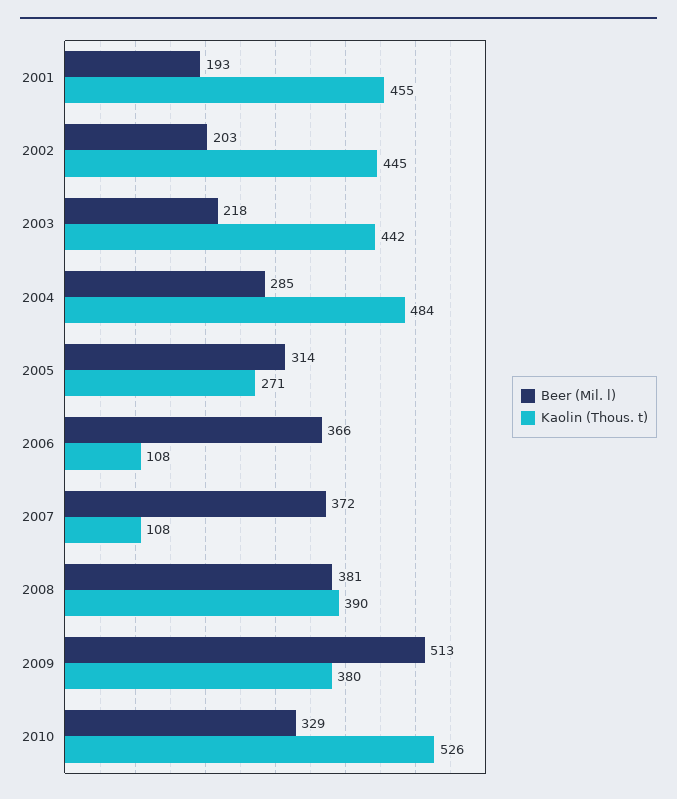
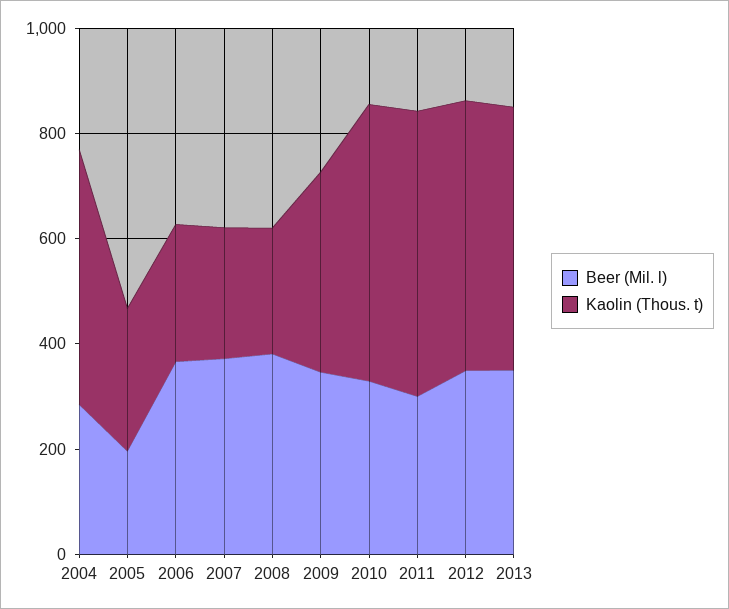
Beer (Mil. l), 2001: 193 -> none
Kaolin (Thous. t), 2001: 455 -> none
Beer (Mil. l), 2002: 203 -> none
Kaolin (Thous. t), 2002: 445 -> none
Beer (Mil. l), 2003: 218 -> none
Kaolin (Thous. t), 2003: 442 -> none
Beer (Mil. l), 2005: 314 -> 200
Kaolin (Thous. t), 2006: 108 -> 250
Kaolin (Thous. t), 2007: 108 -> 250
Kaolin (Thous. t), 2008: 390 -> 250
Beer (Mil. l), 2009: 513 -> 350
Beer (Mil. l), 2011: none -> 300
Kaolin (Thous. t), 2011: none -> 550
Beer (Mil. l), 2012: none -> 350
Kaolin (Thous. t), 2012: none -> 500
Beer (Mil. l), 2013: none -> 350
Kaolin (Thous. t), 2013: none -> 500

